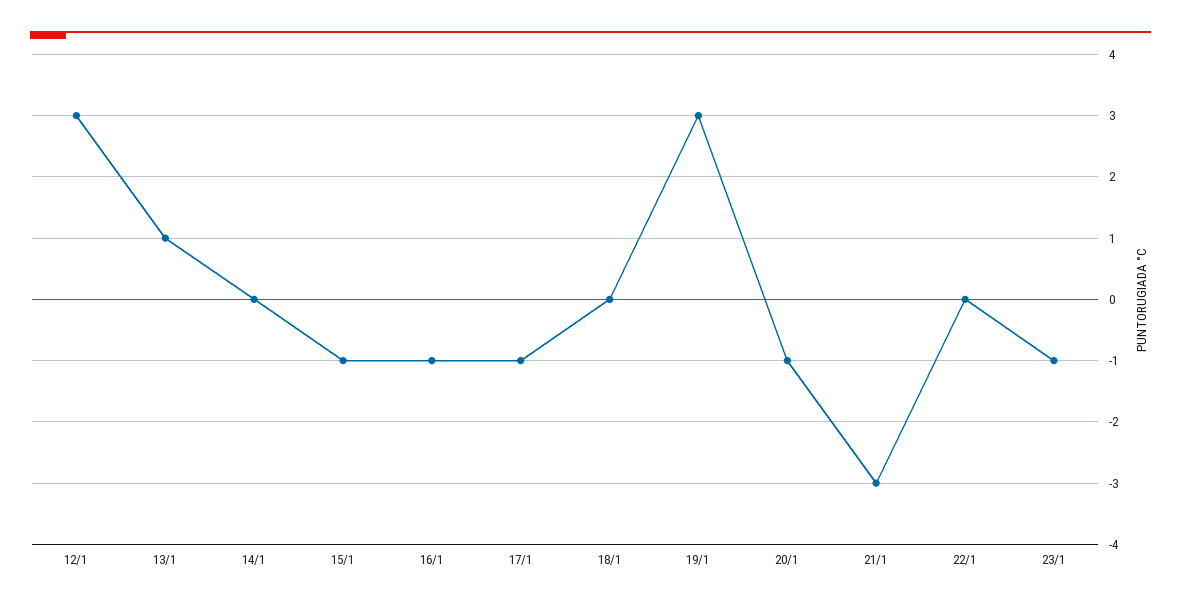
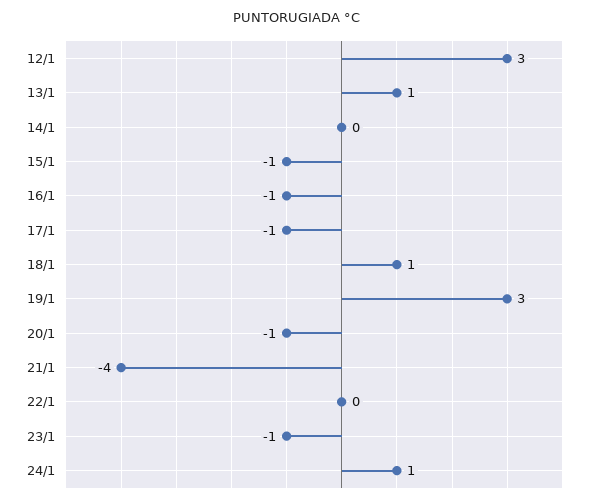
18/1: 0 -> 1
21/1: -3 -> -4
24/1: none -> 1

